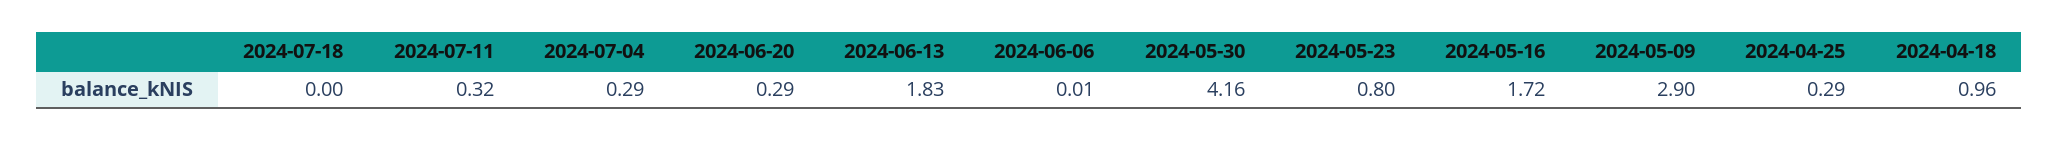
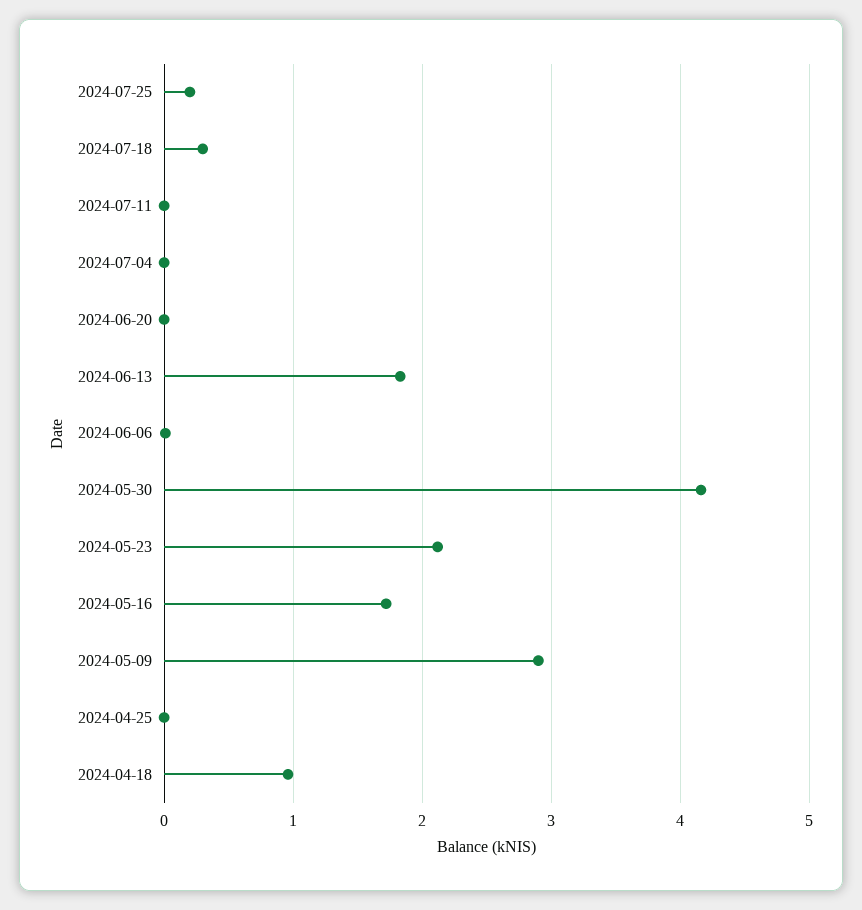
2024-07-18: 0 -> 0.3
2024-07-11: 0.32 -> 0
2024-07-04: 0.29 -> 0
2024-06-20: 0.29 -> 0
2024-05-23: 0.8 -> 2.1
2024-04-25: 0.29 -> 0
2024-07-25: none -> 0.2

